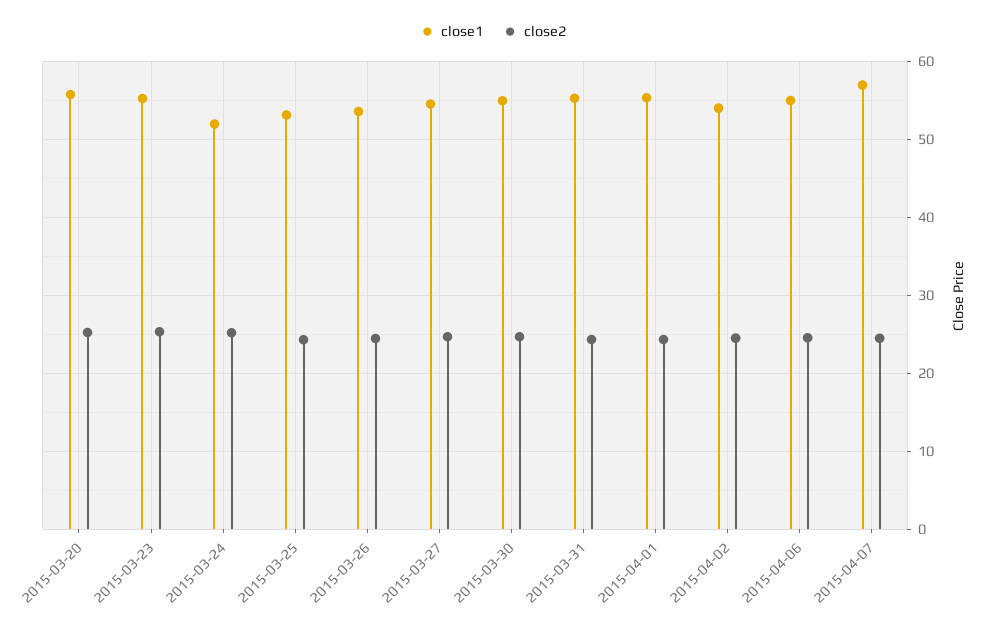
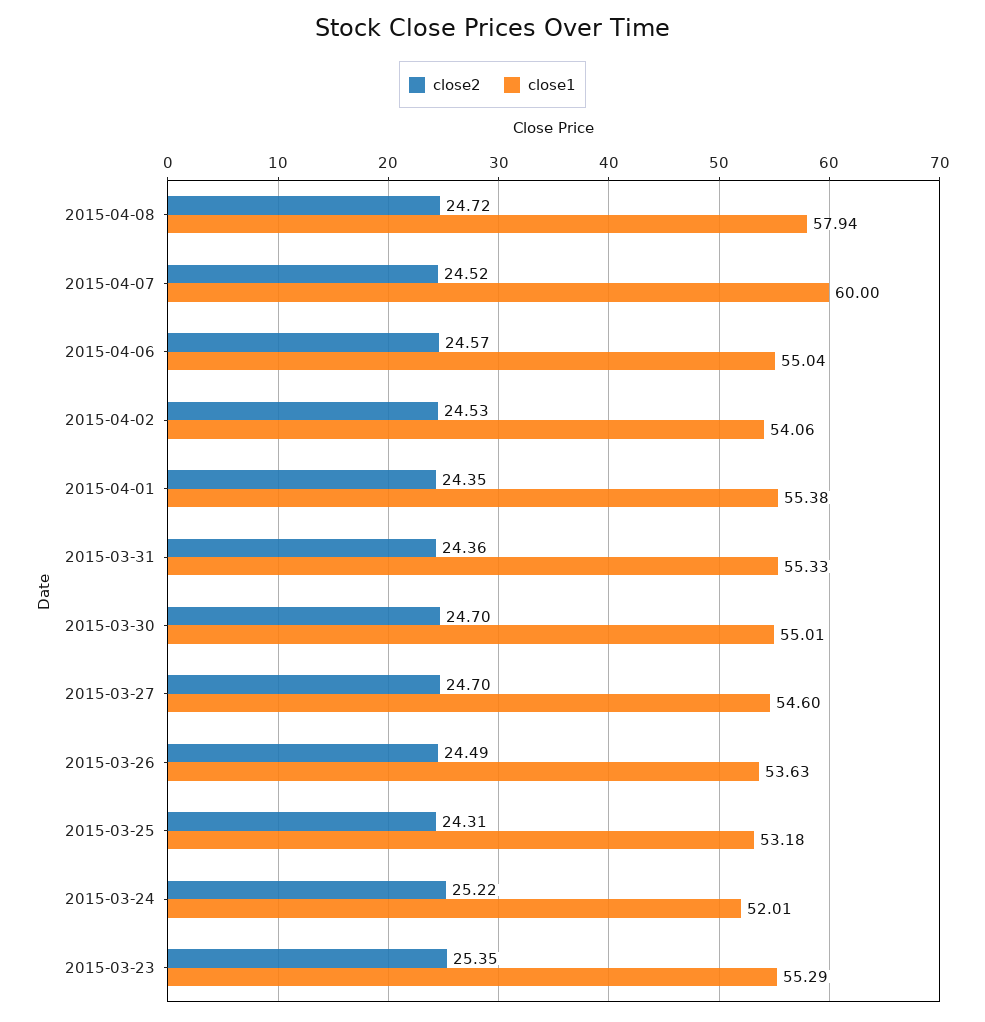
close1, 2015-03-20: 56 -> none
close2, 2015-03-20: 25 -> none
close1, 2015-04-07: 57 -> 60
close2, 2015-04-08: none -> 24.72
close1, 2015-04-08: none -> 57.94

